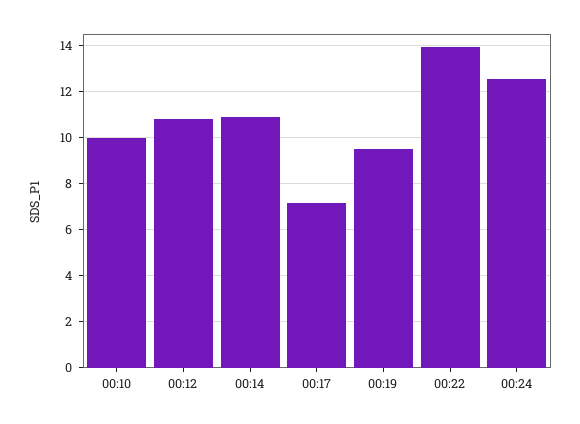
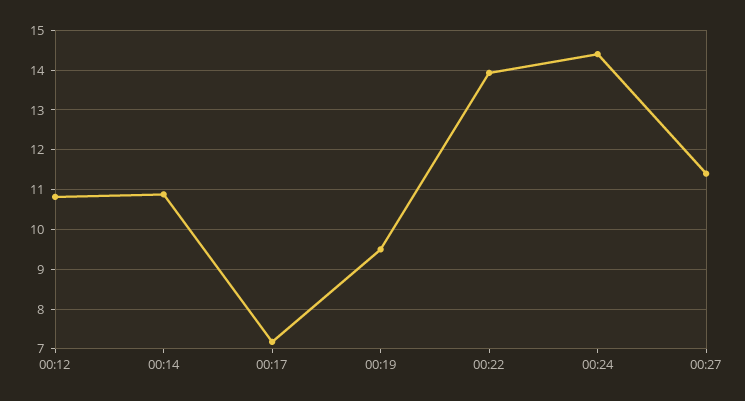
00:10: 10 -> none
00:24: 12.5 -> 14.4
00:27: none -> 11.4

